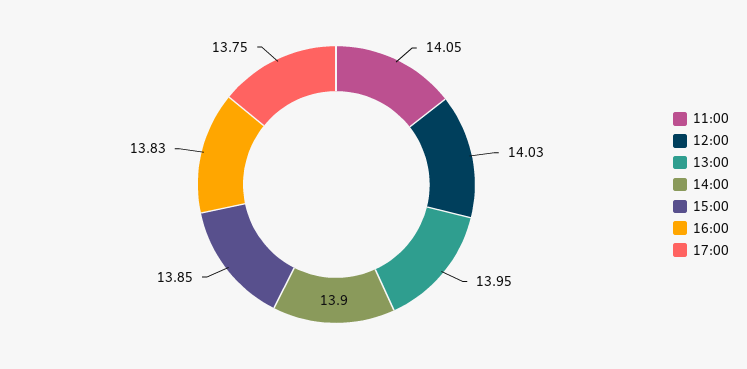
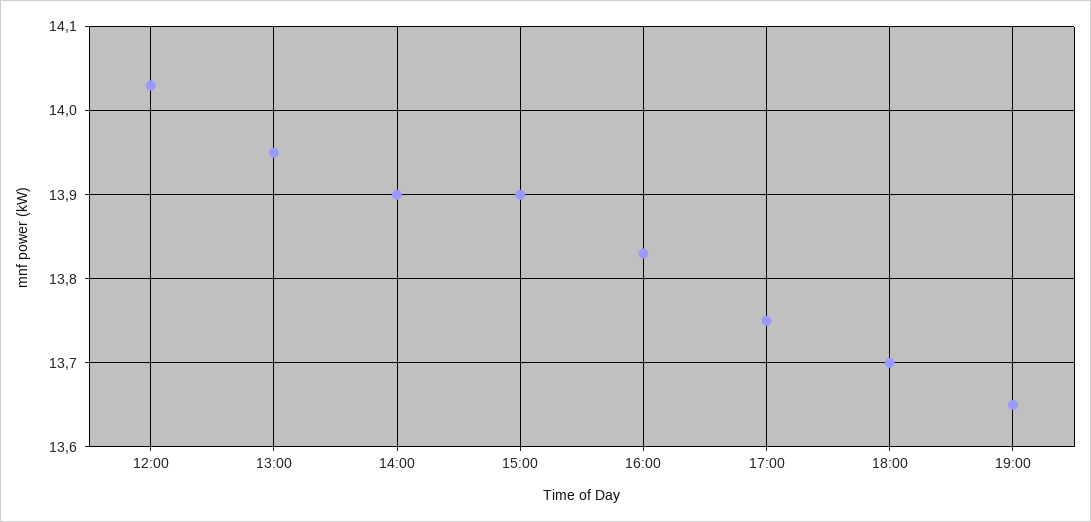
11:00: 14.05 -> none
15:00: 13.85 -> 13.9
18:00: none -> 13.7
19:00: none -> 13.65

